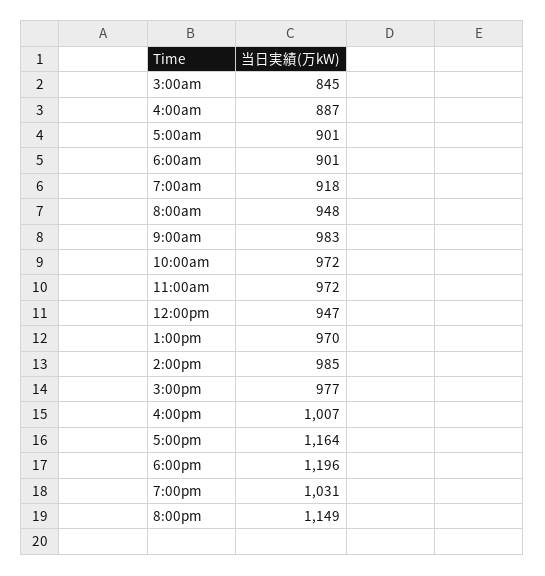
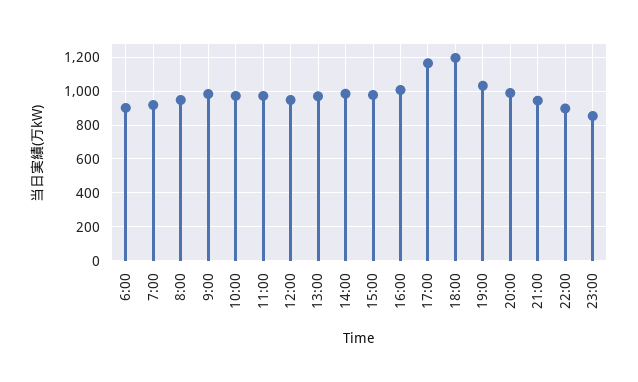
3:00am: 845 -> none
4:00am: 887 -> none
5:00am: 901 -> none
8:00pm: 1149 -> 1000
21:00: none -> 950
22:00: none -> 900
23:00: none -> 850

